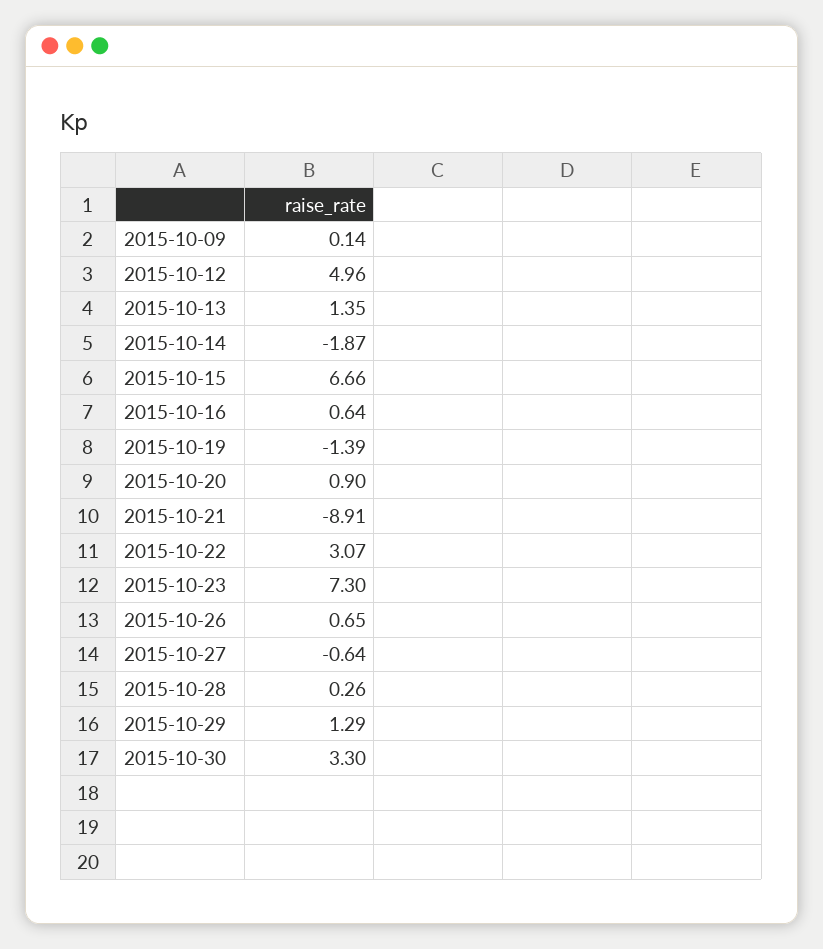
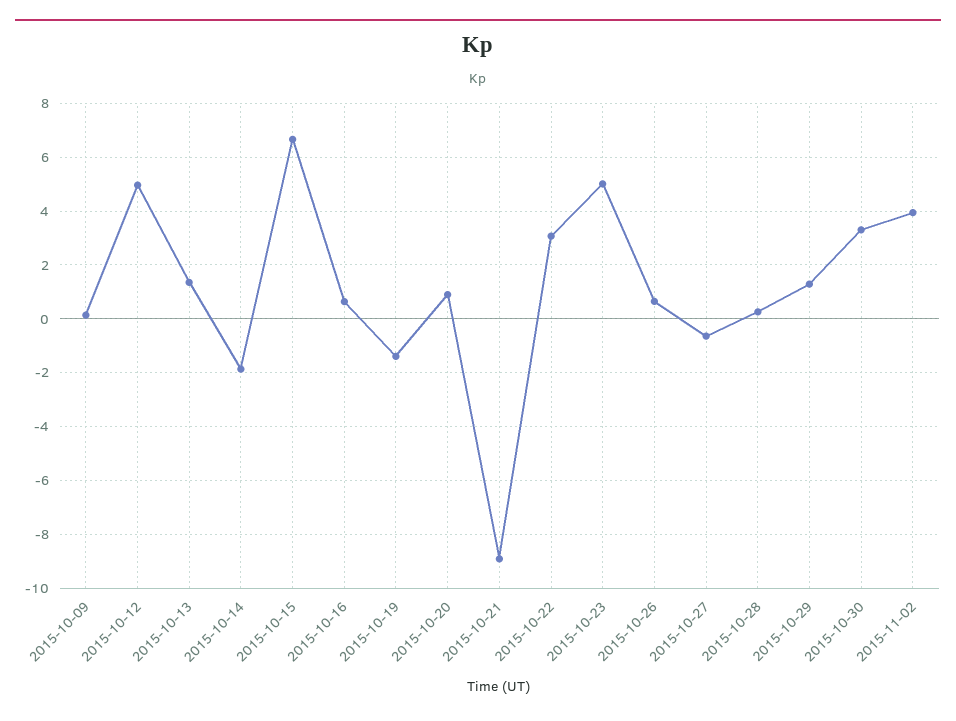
2015-10-23: 7.3 -> 5
2015-11-02: none -> 4

